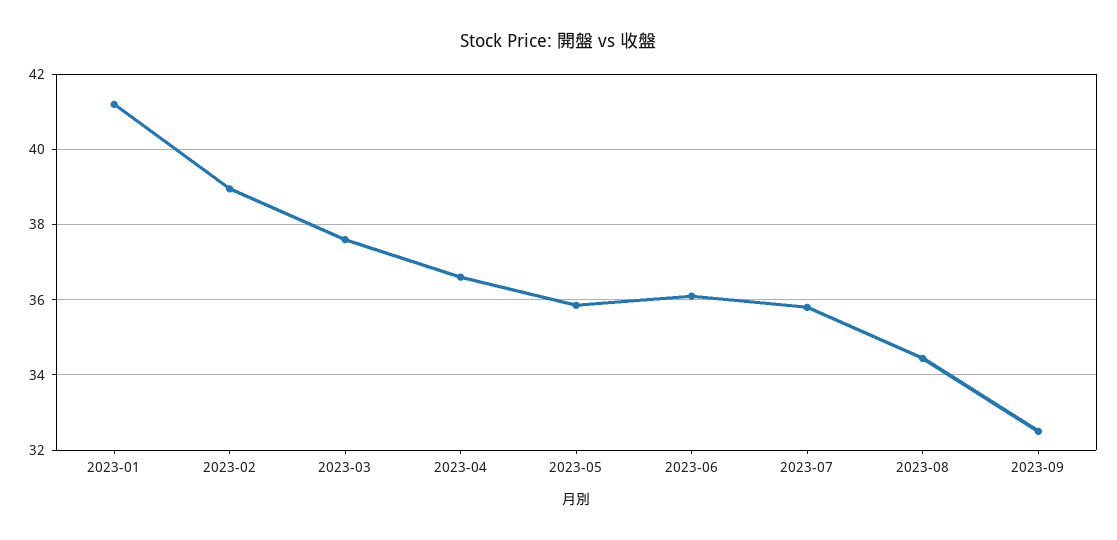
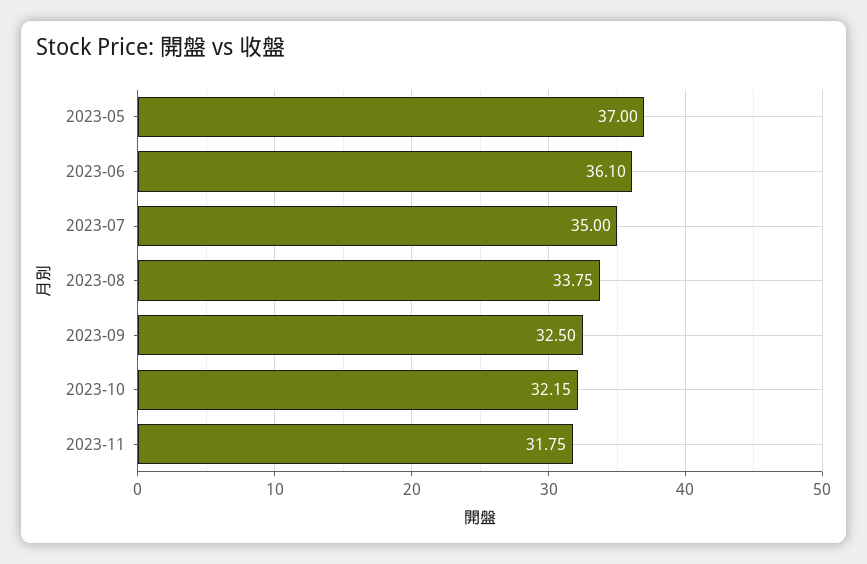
2023-01: 41.2 -> none
2023-02: 39 -> none
2023-03: 37.6 -> none
2023-04: 36.6 -> none
2023-05: 35.8 -> 37
2023-07: 35.8 -> 35
2023-08: 34.4 -> 33.75
2023-10: none -> 32.15
2023-11: none -> 31.75

